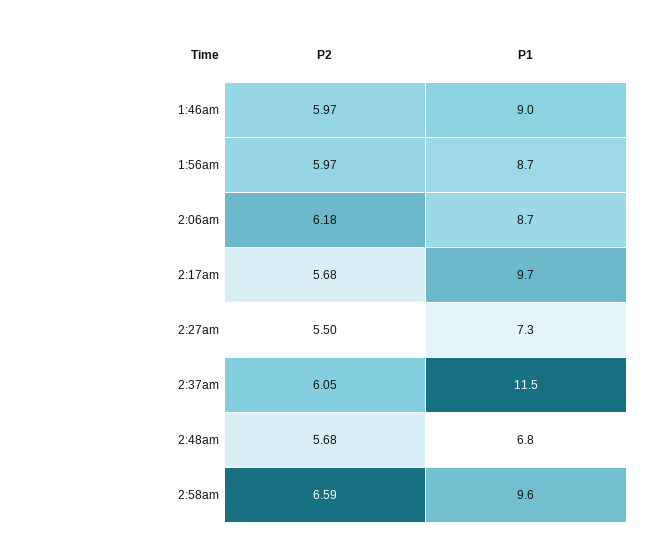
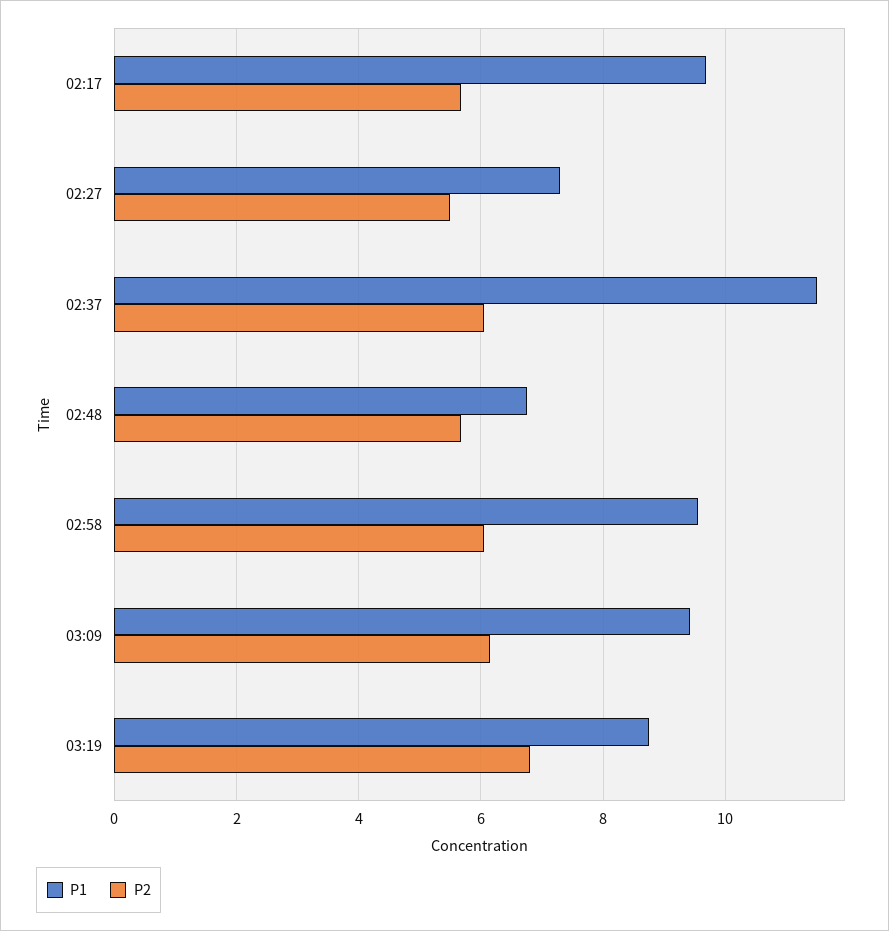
P2, 1:46am: 5.97 -> none
P1, 1:46am: 9 -> none
P2, 1:56am: 5.97 -> none
P1, 1:56am: 8.7 -> none
P2, 2:06am: 6.18 -> none
P1, 2:06am: 8.7 -> none
P2, 2:58am: 6.59 -> 6
P1, 03:09: none -> 9.4
P2, 03:09: none -> 6.2
P1, 03:19: none -> 8.8
P2, 03:19: none -> 6.8

